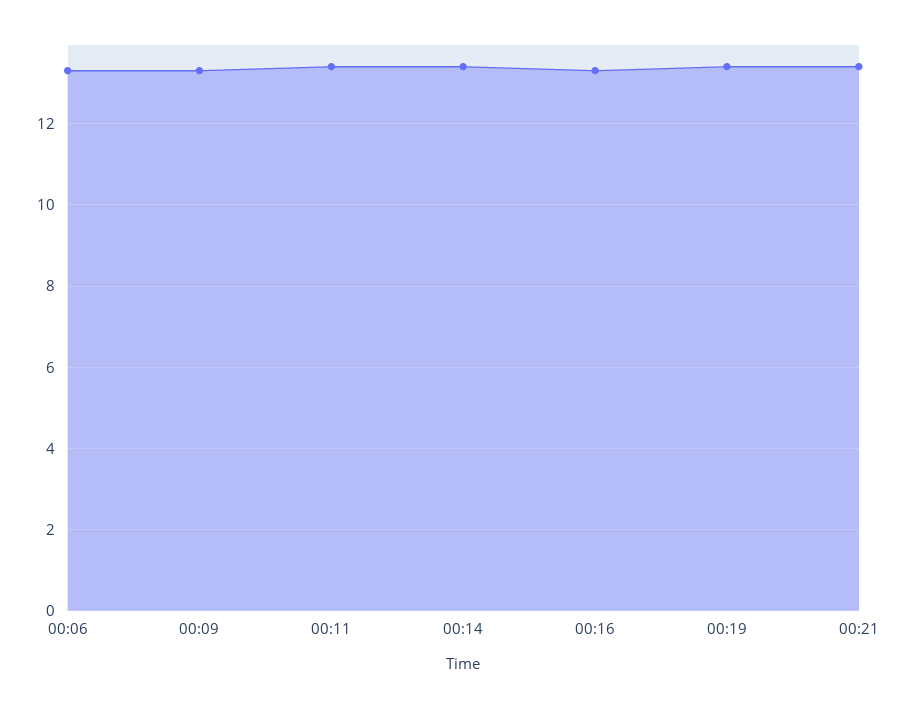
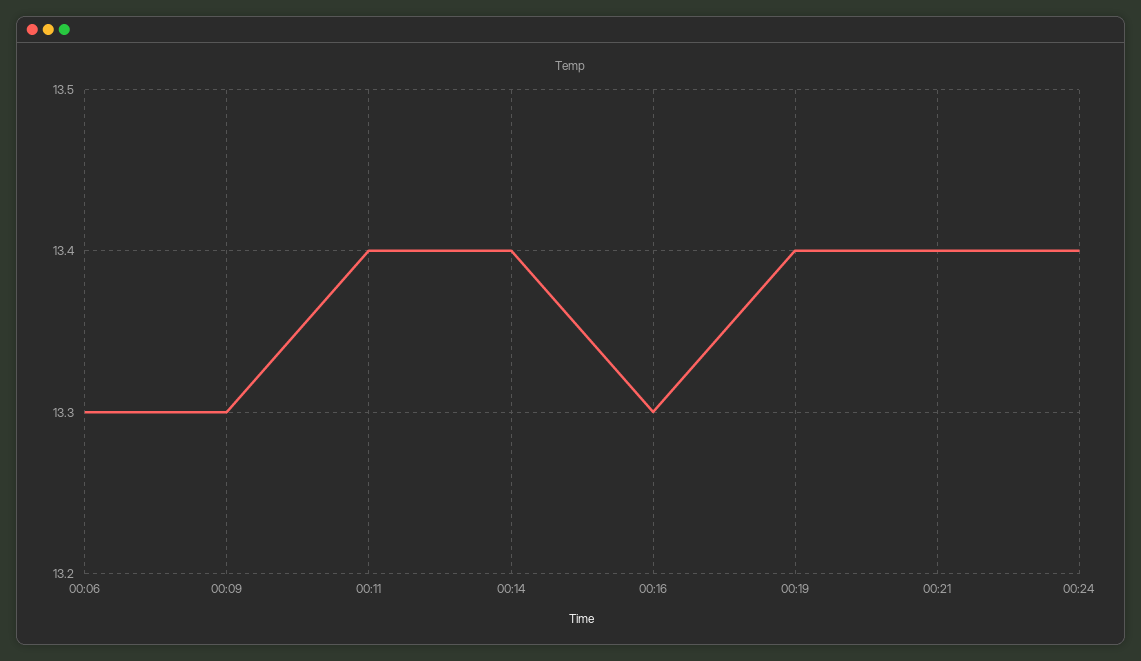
00:24: none -> 13.4

